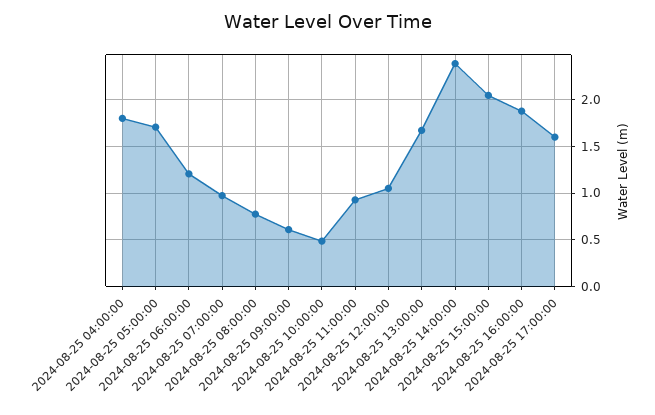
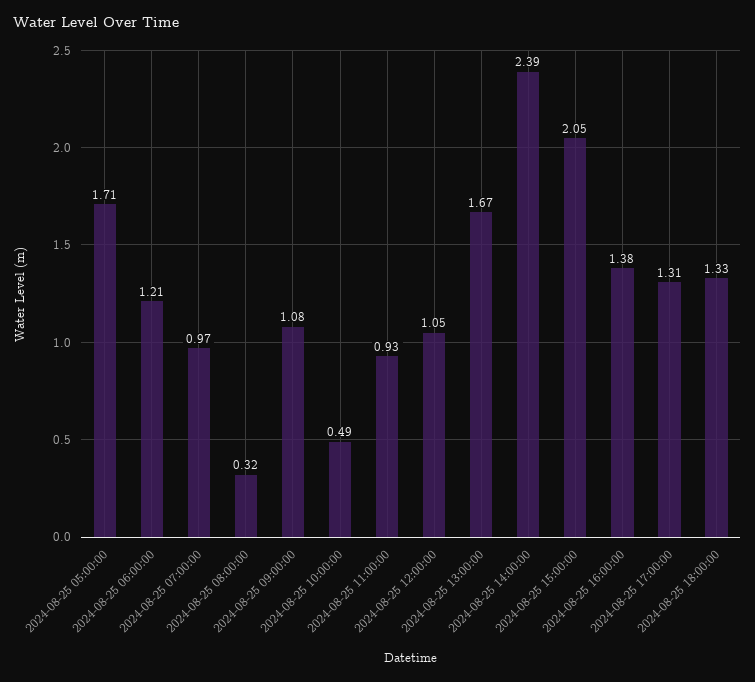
2024-08-25 04:00:00: 1.8 -> none
2024-08-25 08:00:00: 0.8 -> 0.32
2024-08-25 09:00:00: 0.6 -> 1.08
2024-08-25 16:00:00: 1.9 -> 1.38
2024-08-25 17:00:00: 1.6 -> 1.31
2024-08-25 18:00:00: none -> 1.33

